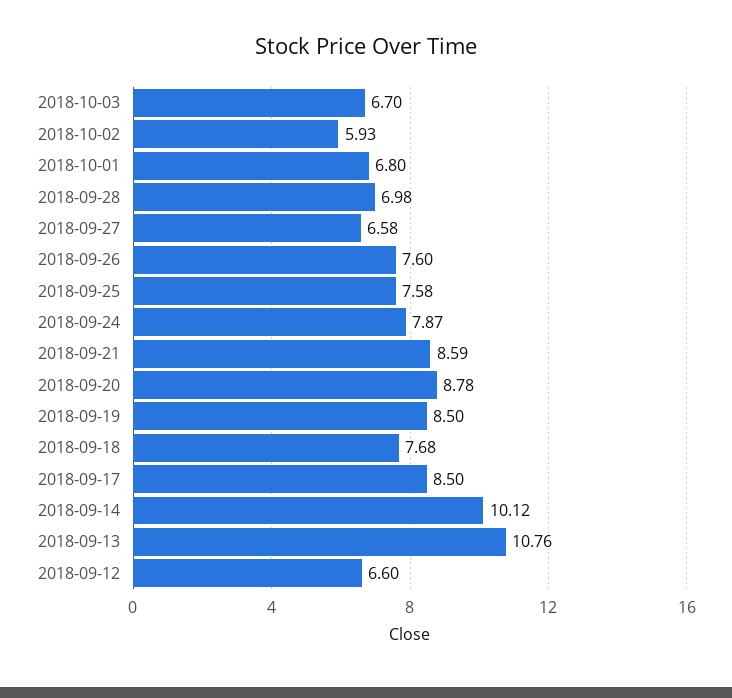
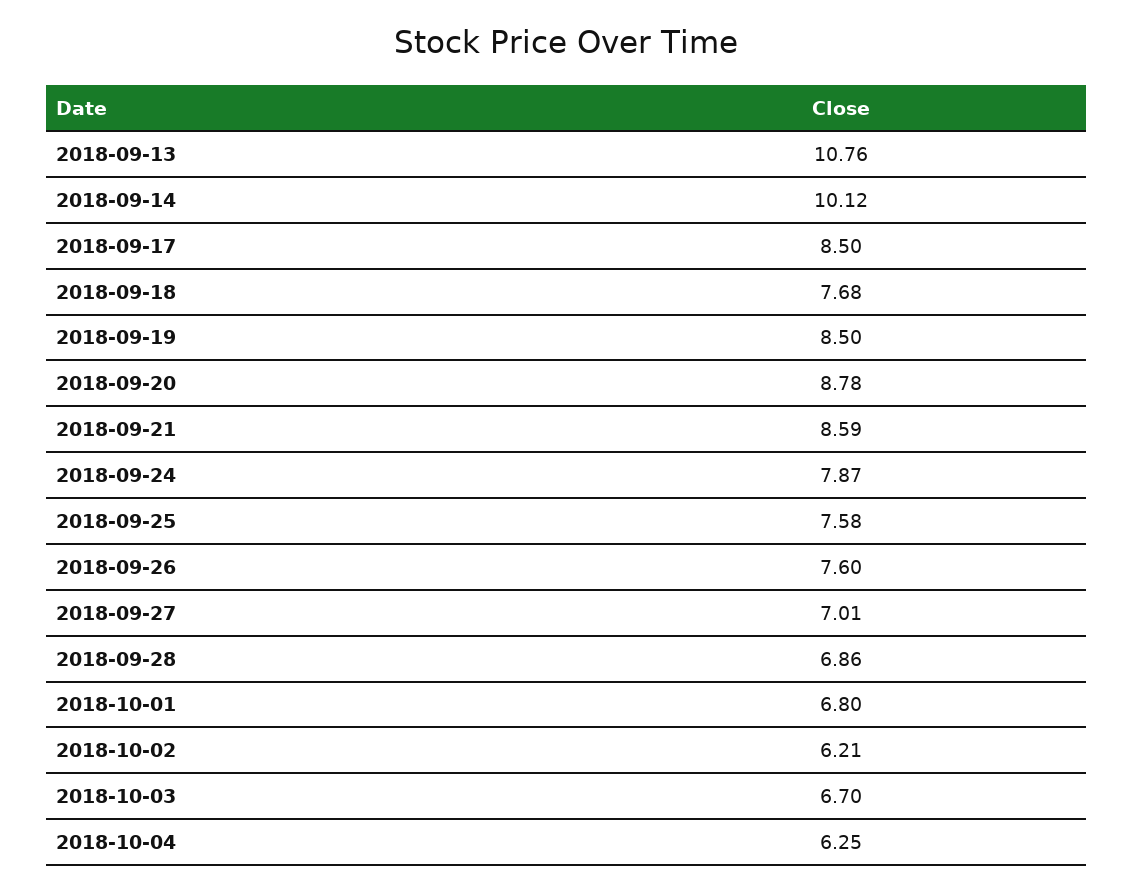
2018-10-02: 5.93 -> 6.21
2018-09-28: 6.98 -> 6.86
2018-09-27: 6.58 -> 7.01
2018-09-12: 6.6 -> none
2018-10-04: none -> 6.25

